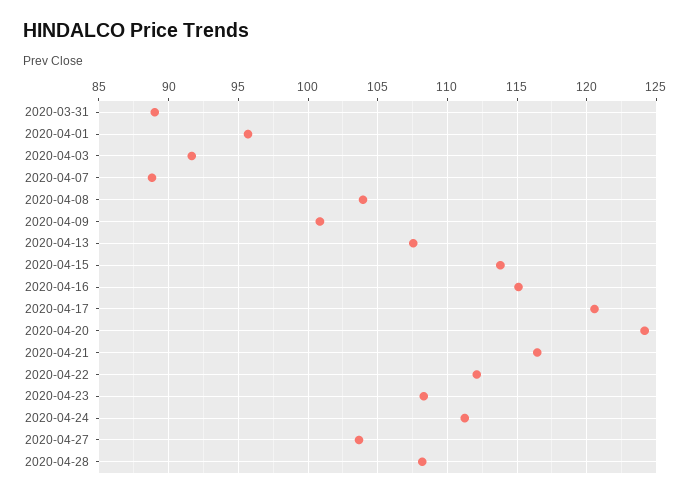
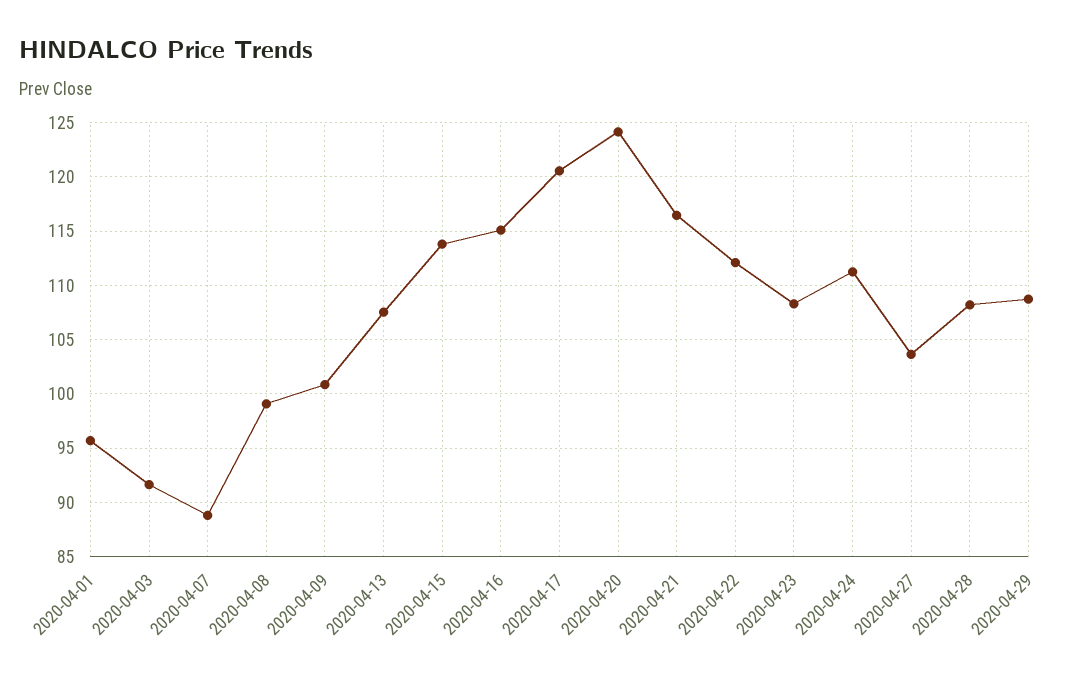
2020-03-31: 89 -> none
2020-04-08: 104 -> 99
2020-04-29: none -> 109

